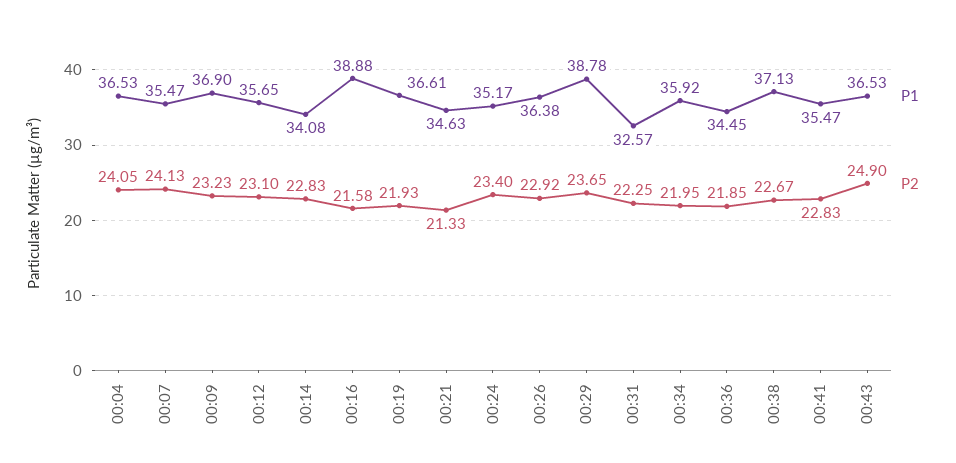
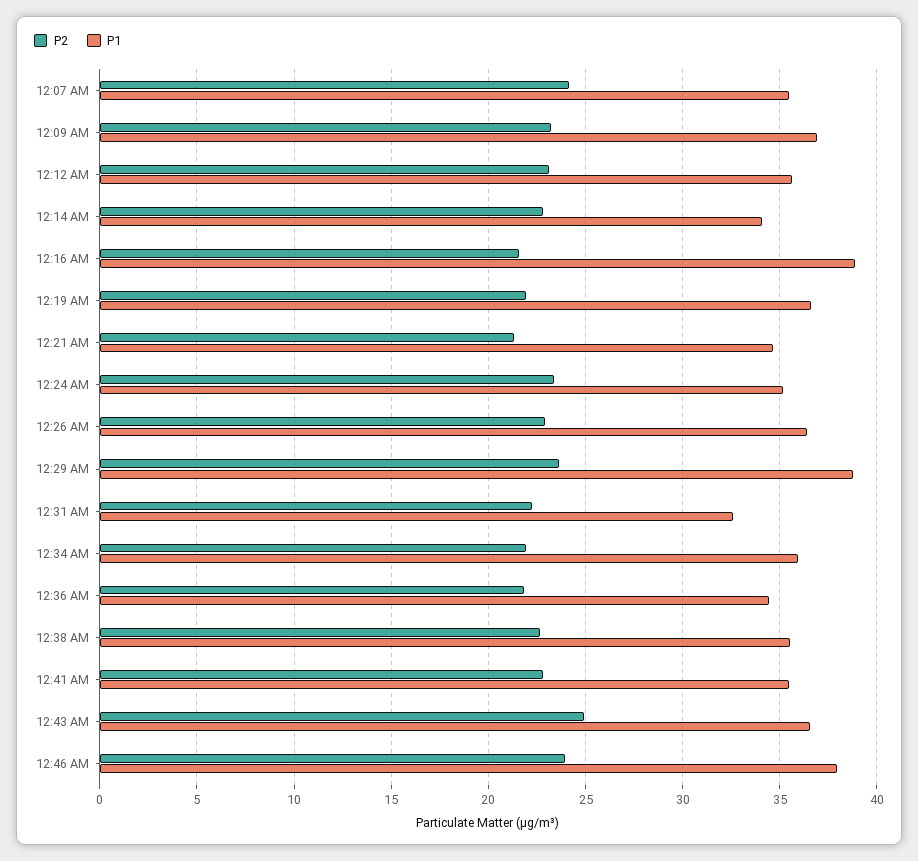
P1, 00:04: 36.53 -> none
P2, 00:04: 24.05 -> none
P1, 00:38: 37.13 -> 35.5
P2, 12:46 AM: none -> 24
P1, 12:46 AM: none -> 38

